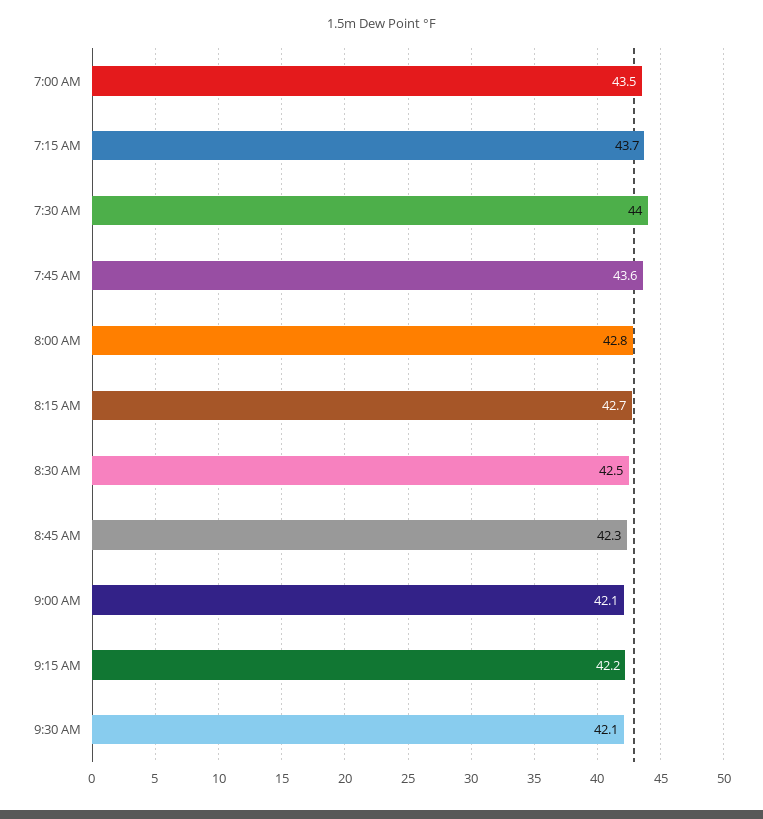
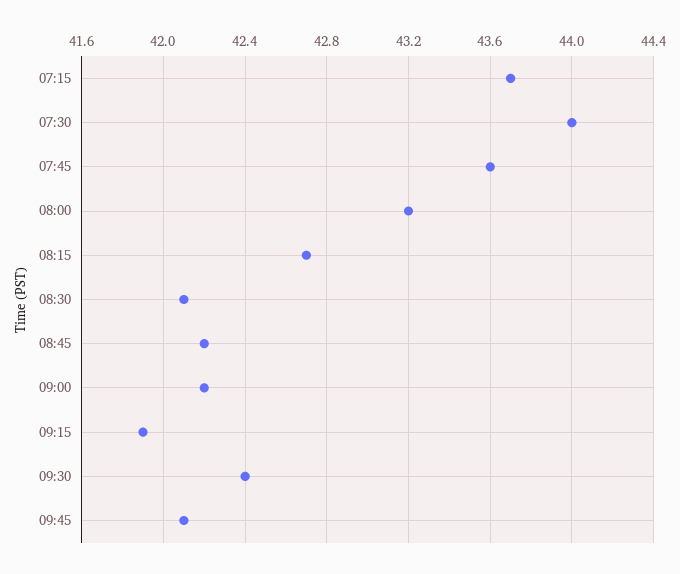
7:00 AM: 43.5 -> none
8:00 AM: 42.8 -> 43.2
8:30 AM: 42.5 -> 42.1
8:45 AM: 42.3 -> 42.2
9:00 AM: 42.1 -> 42.2
9:15 AM: 42.2 -> 41.9
9:30 AM: 42.1 -> 42.4
09:45: none -> 42.1

